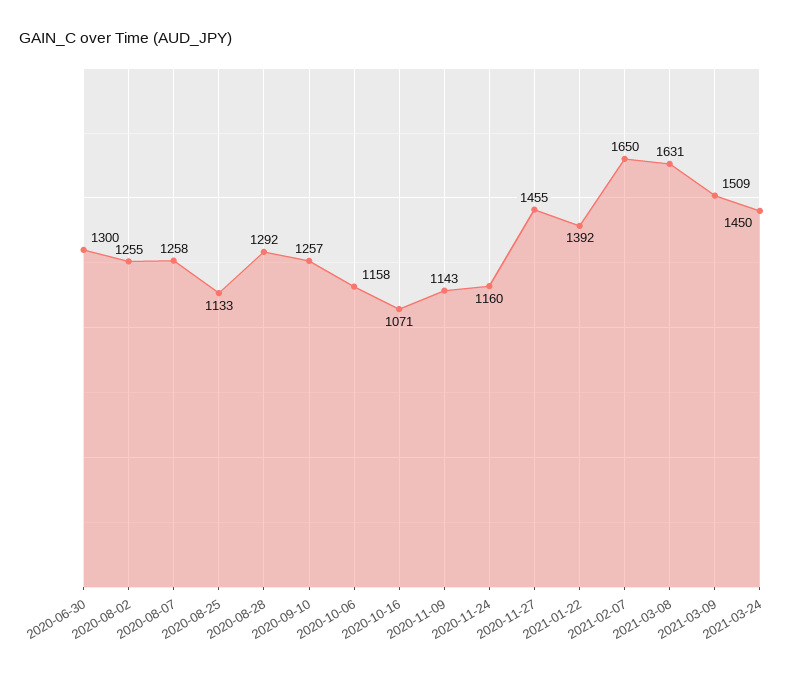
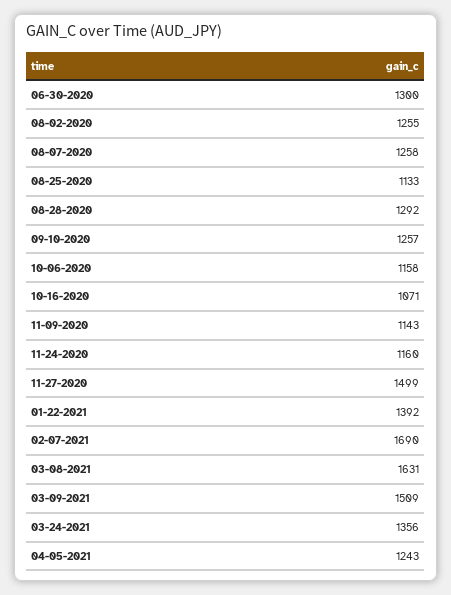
2020-11-27: 1455 -> 1499
2021-02-07: 1650 -> 1690
2021-03-24: 1450 -> 1356
04-05-2021: none -> 1243

